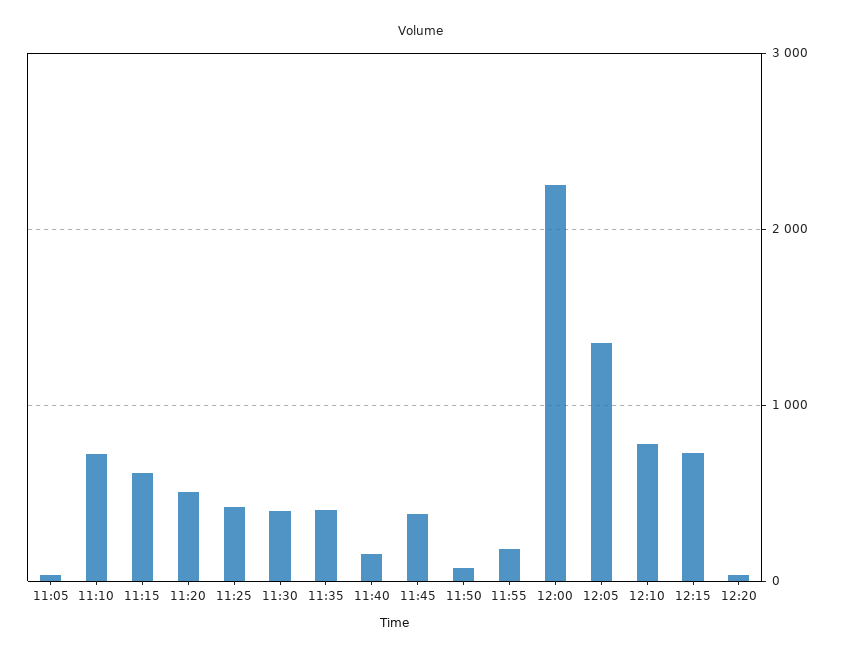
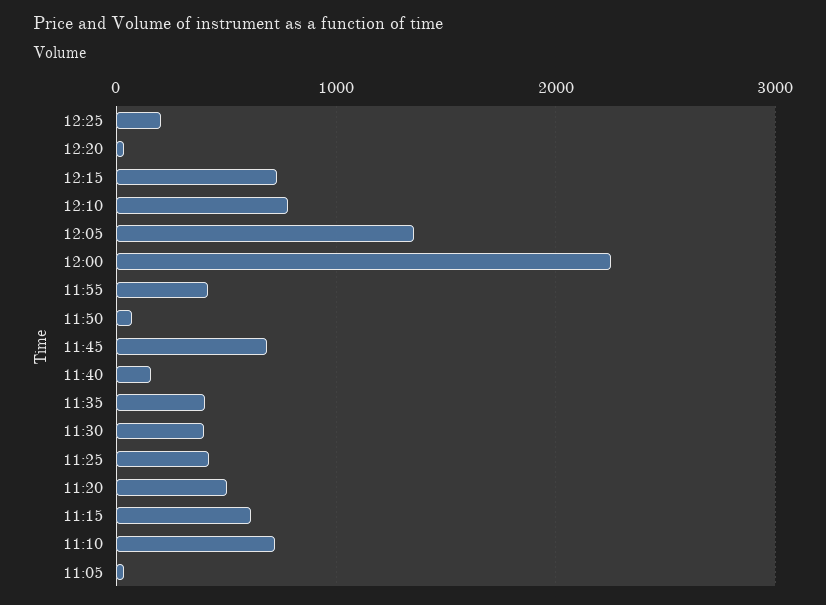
11:45: 400 -> 700
11:55: 200 -> 400
12:25: none -> 200

